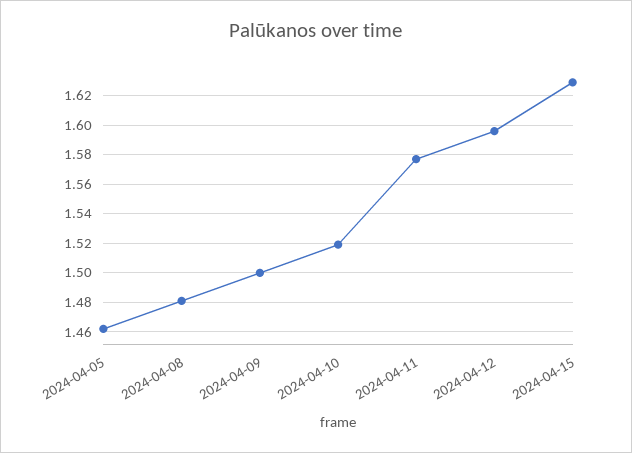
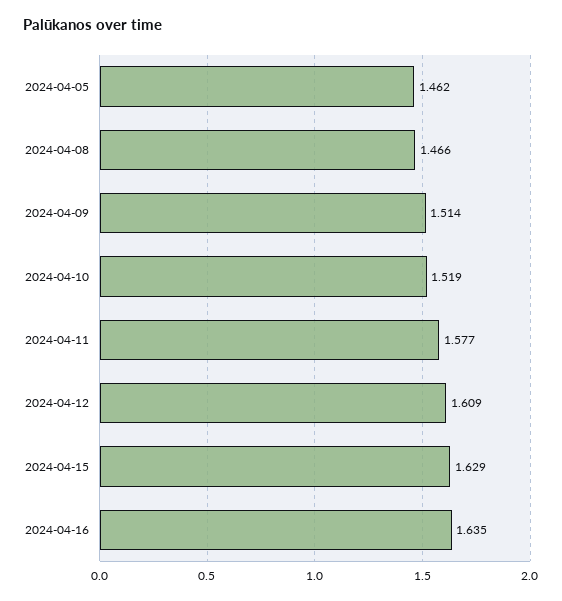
2024-04-08: 1.48 -> 1.466
2024-04-09: 1.5 -> 1.514
2024-04-12: 1.595 -> 1.609
2024-04-16: none -> 1.635

